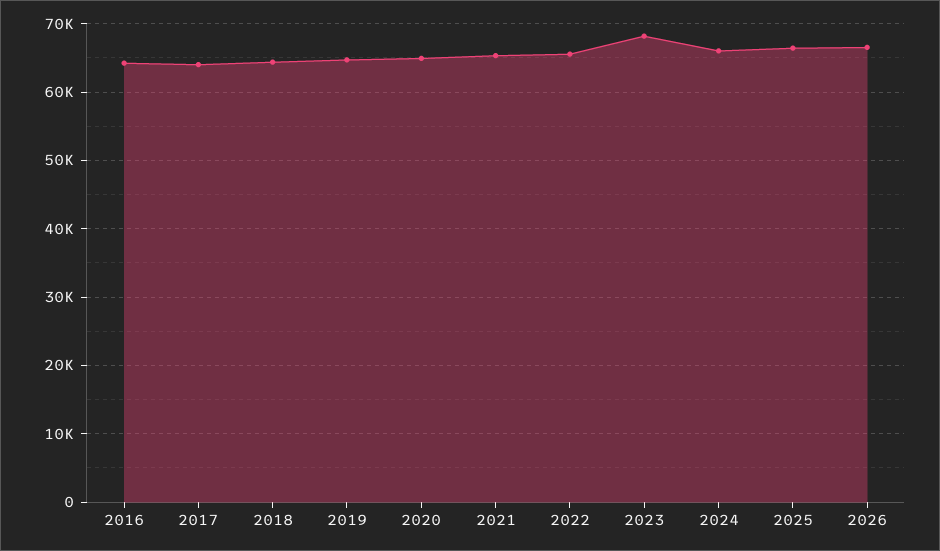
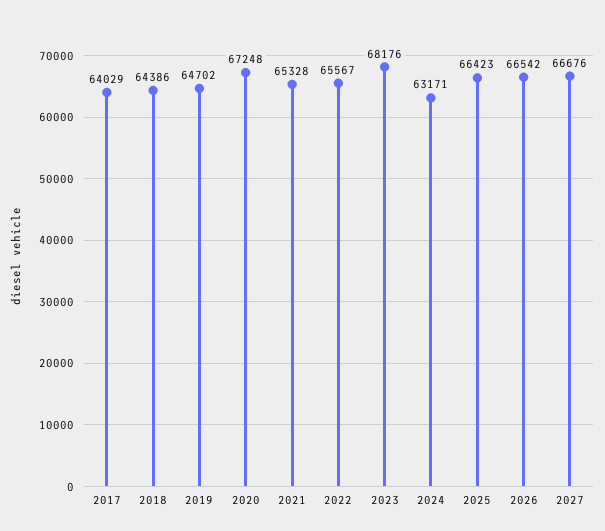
2016: 64000 -> none
2020: 65000 -> 67248
2024: 66000 -> 63171
2027: none -> 66676

